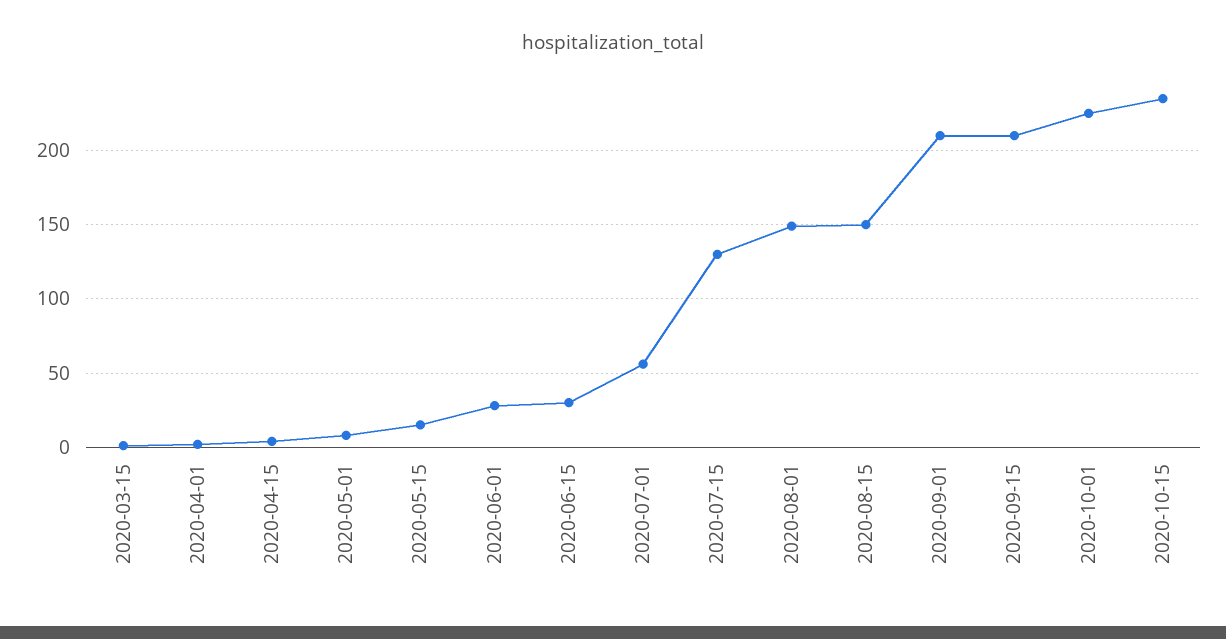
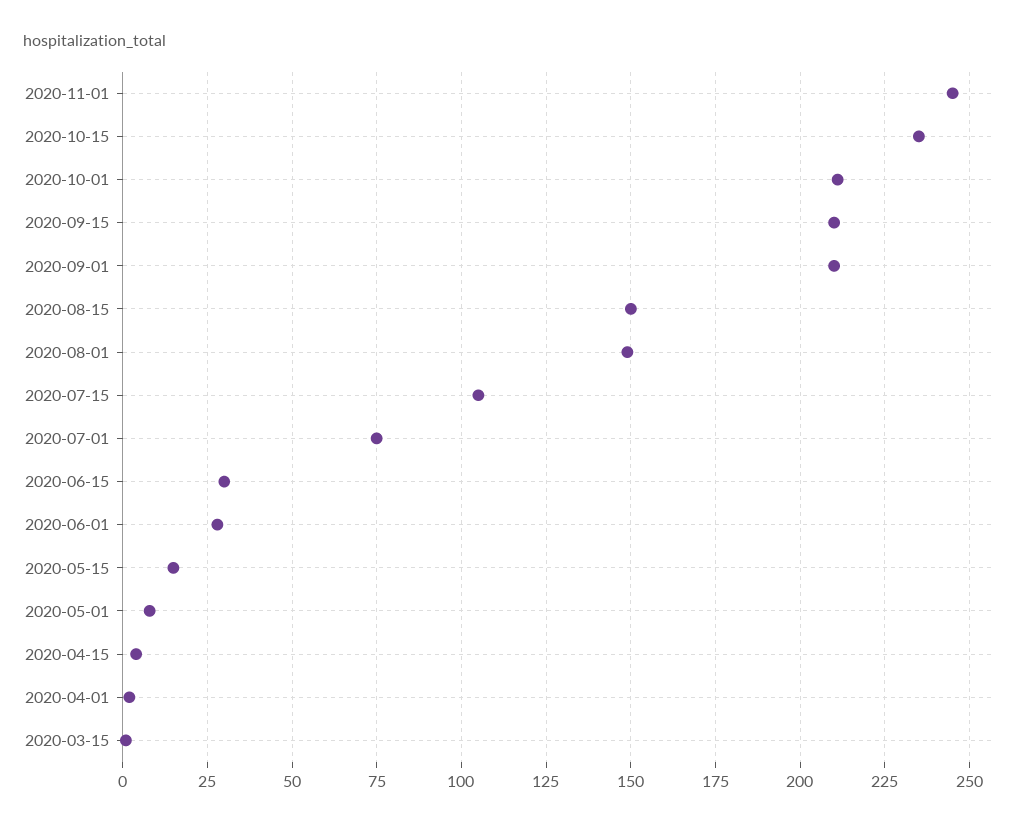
2020-07-01: 55 -> 75
2020-07-15: 130 -> 105
2020-10-01: 225 -> 210
2020-11-01: none -> 245

